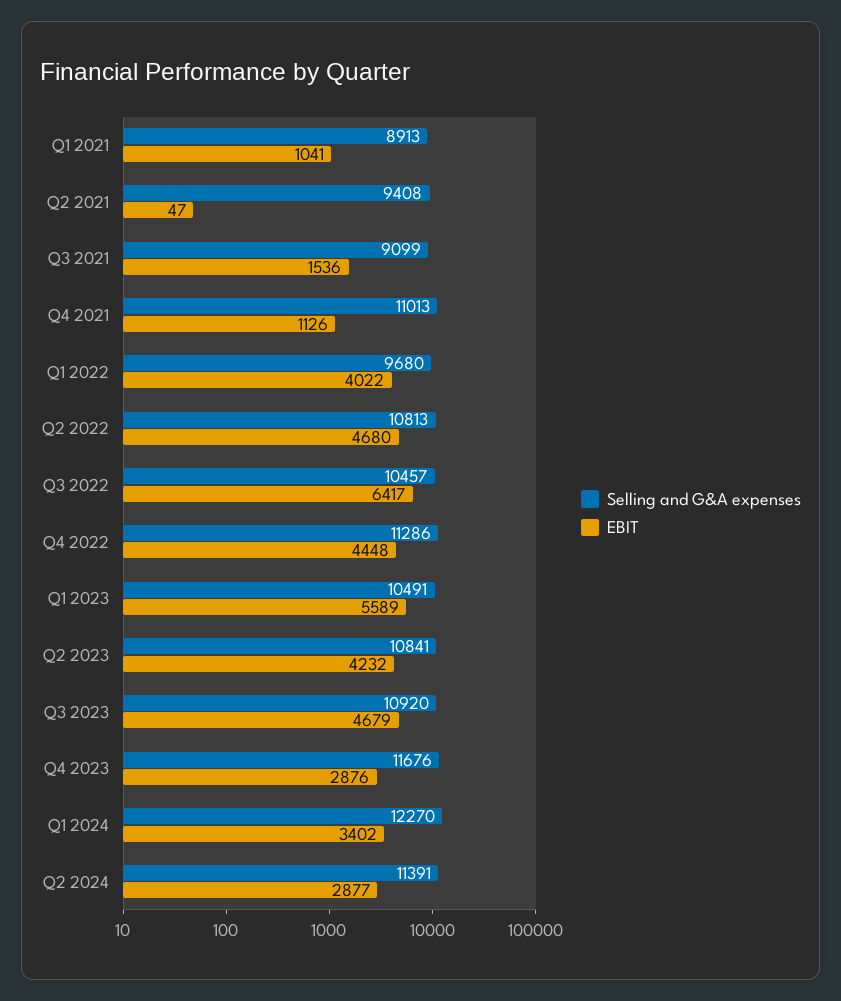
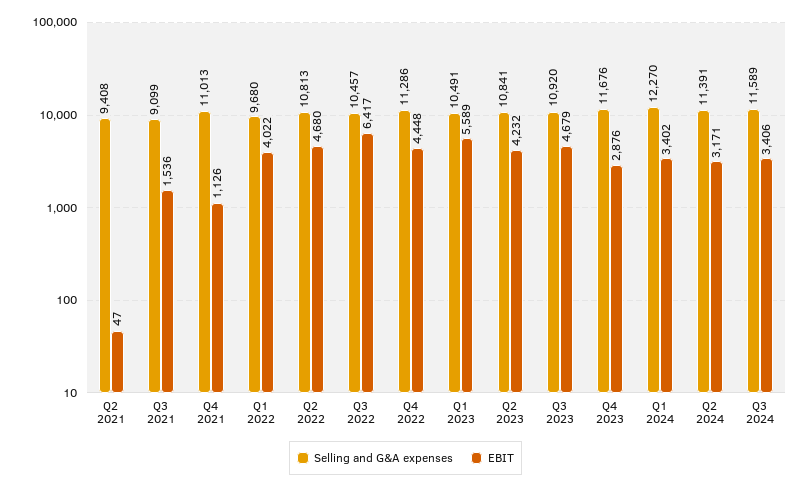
Selling and G&A expenses, Q1 2021: 8913 -> none
EBIT, Q1 2021: 1041 -> none
EBIT, Q2 2024: 2877 -> 3171
Selling and G&A expenses, Q3 2024: none -> 11589
EBIT, Q3 2024: none -> 3406

